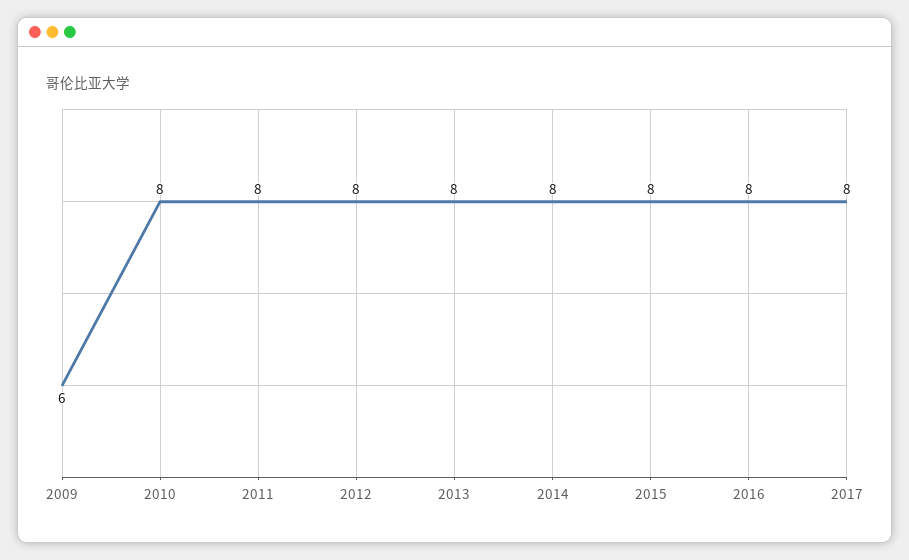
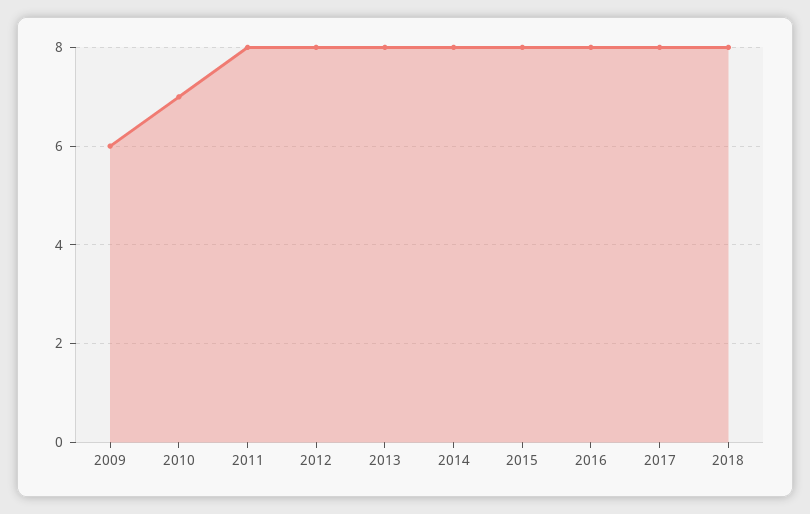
2010: 8 -> 7
2018: none -> 8

